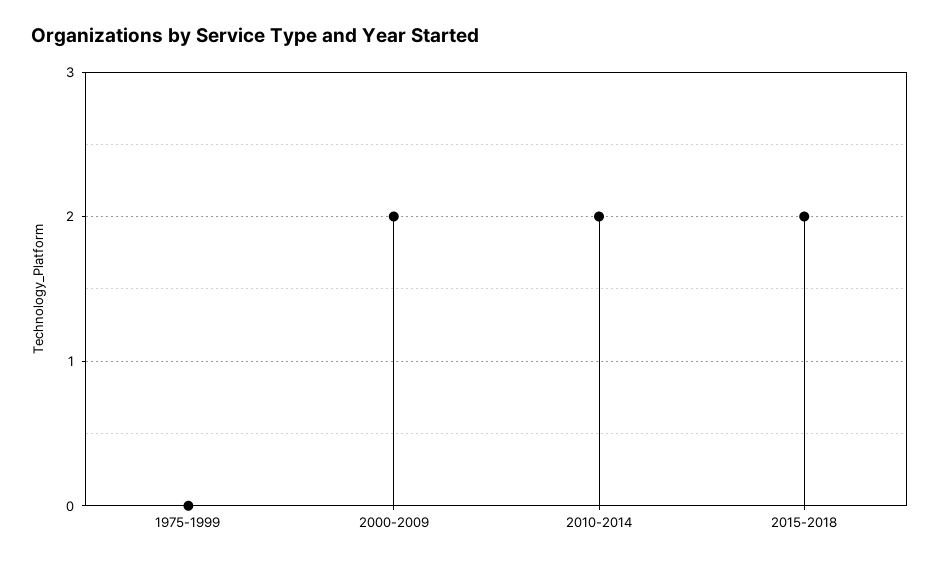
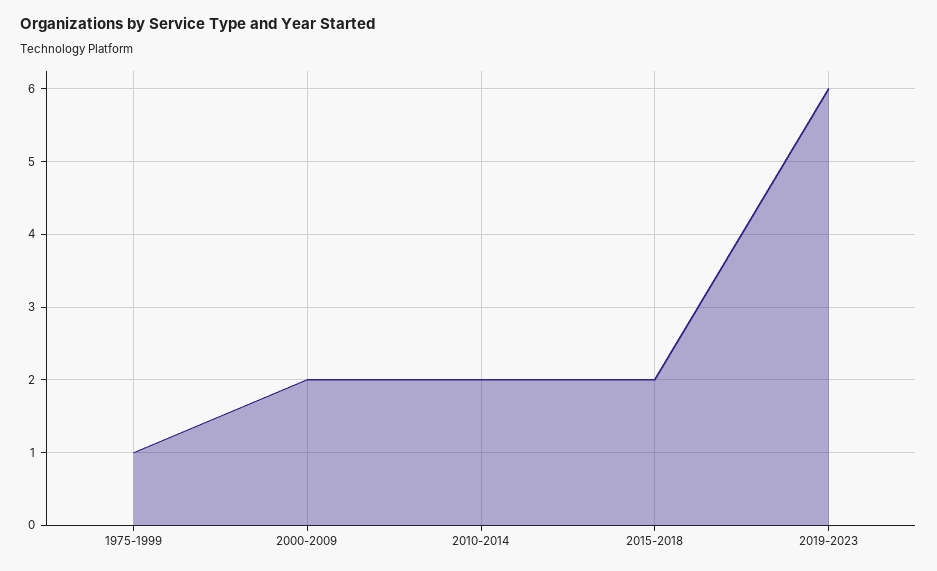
1975-1999: 0 -> 1
2019-2023: none -> 6

